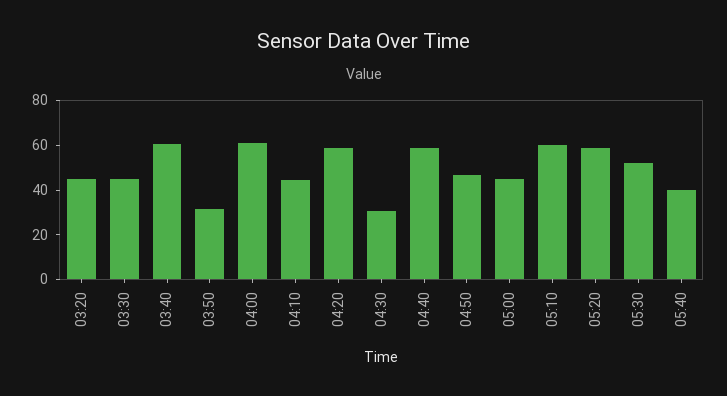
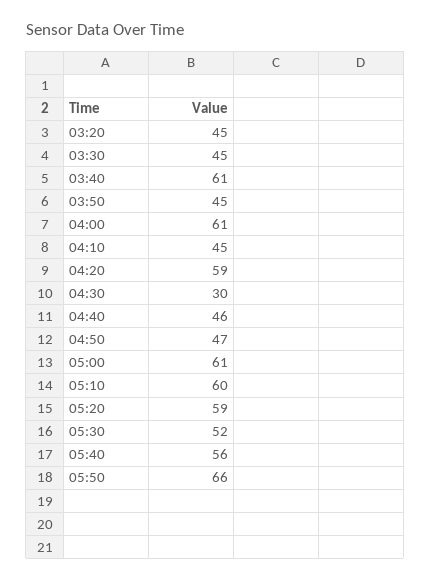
03:50: 30 -> 45
04:40: 60 -> 46
05:00: 45 -> 61
05:40: 40 -> 56
05:50: none -> 66

